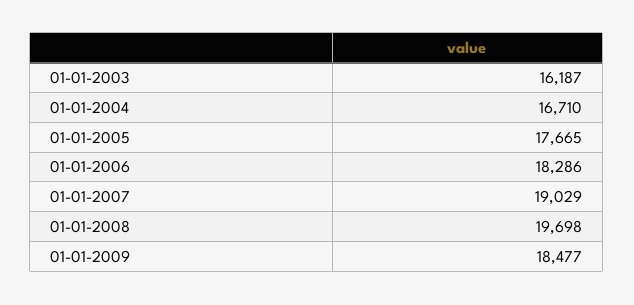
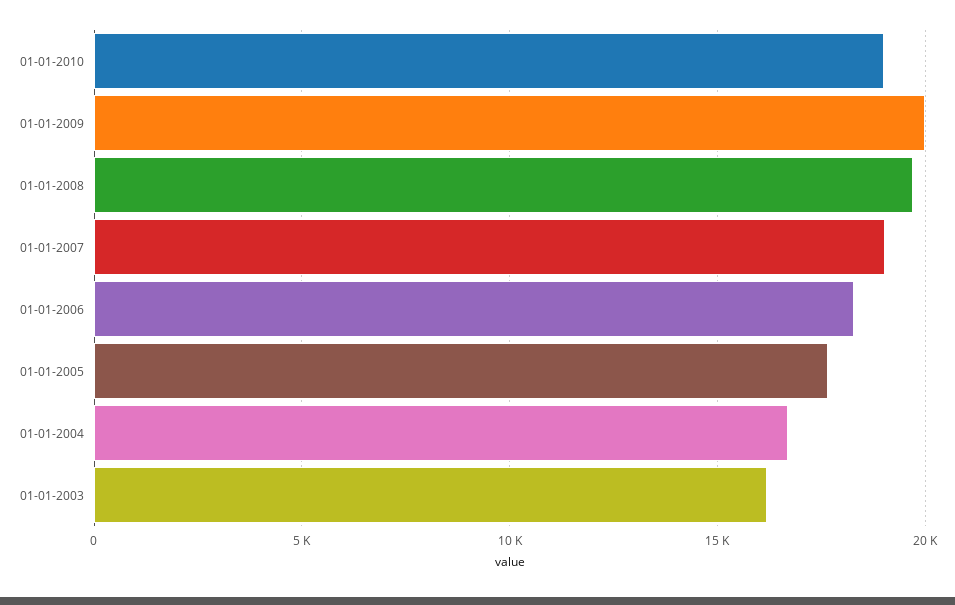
01-01-2009: 18477 -> 20000
01-01-2010: none -> 19000

